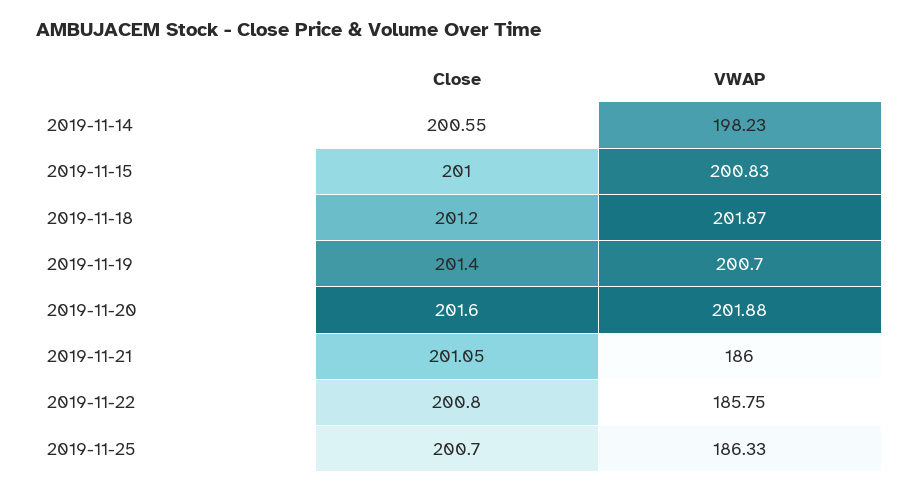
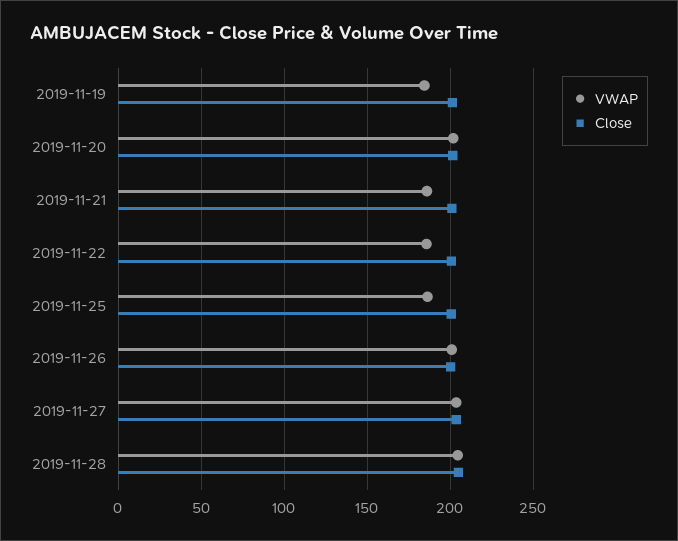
Close, 2019-11-14: 200.55 -> none
VWAP, 2019-11-14: 198.23 -> none
Close, 2019-11-15: 201 -> none
VWAP, 2019-11-15: 200.83 -> none
Close, 2019-11-18: 201.2 -> none
VWAP, 2019-11-18: 201.87 -> none
VWAP, 2019-11-19: 200.7 -> 185
VWAP, 2019-11-26: none -> 200
Close, 2019-11-26: none -> 200
VWAP, 2019-11-27: none -> 205
Close, 2019-11-27: none -> 205
VWAP, 2019-11-28: none -> 205
Close, 2019-11-28: none -> 205

